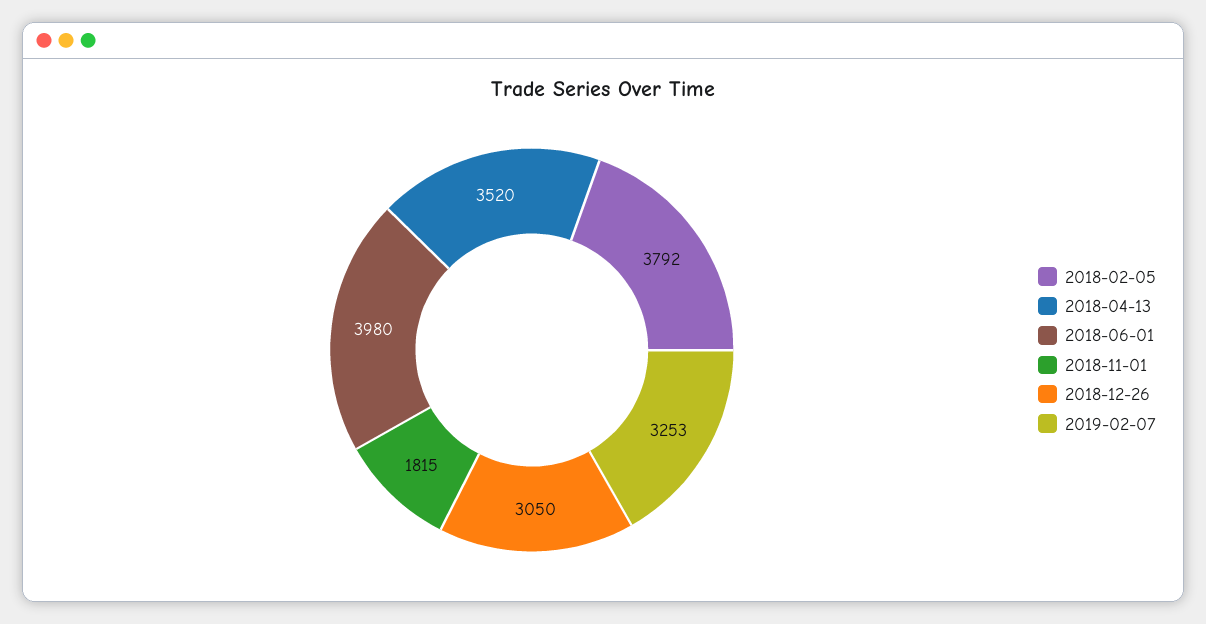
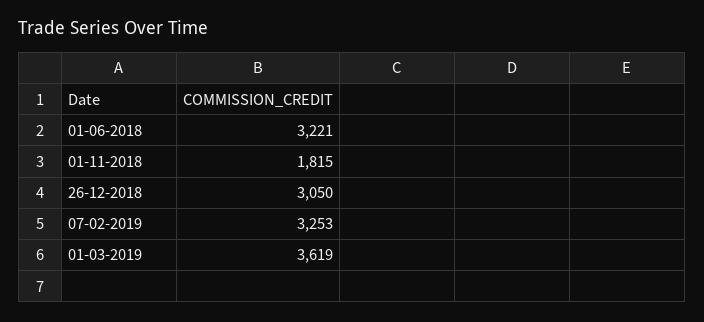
2018-02-05: 3792 -> none
2018-04-13: 3520 -> none
2018-06-01: 3980 -> 3221
01-03-2019: none -> 3619

